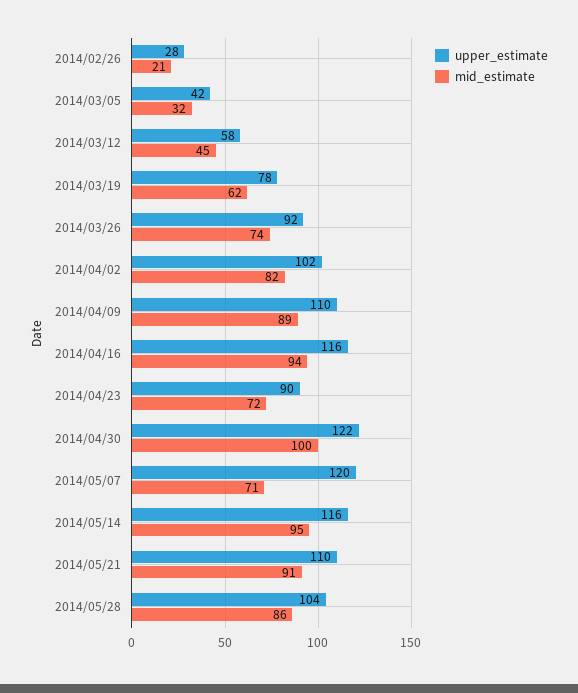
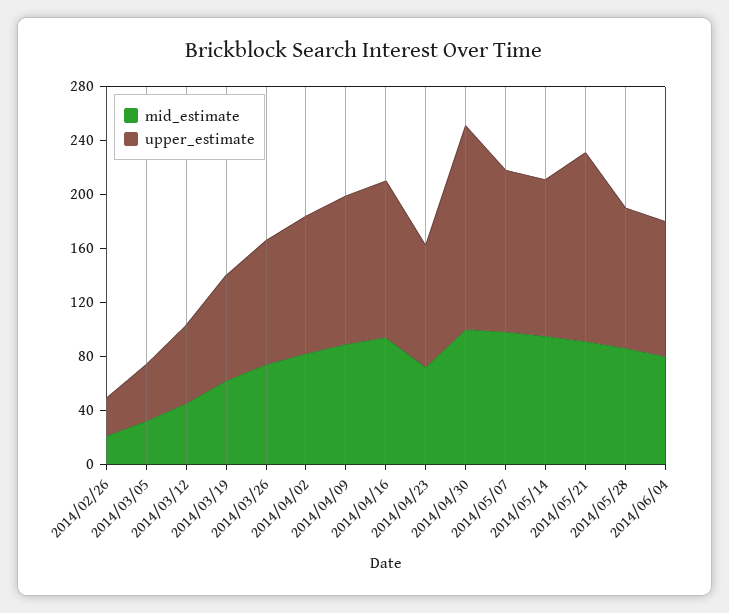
upper_estimate, 2014/04/30: 122 -> 150
mid_estimate, 2014/05/07: 71 -> 100
upper_estimate, 2014/05/21: 110 -> 140
mid_estimate, 2014/06/04: none -> 80
upper_estimate, 2014/06/04: none -> 100

